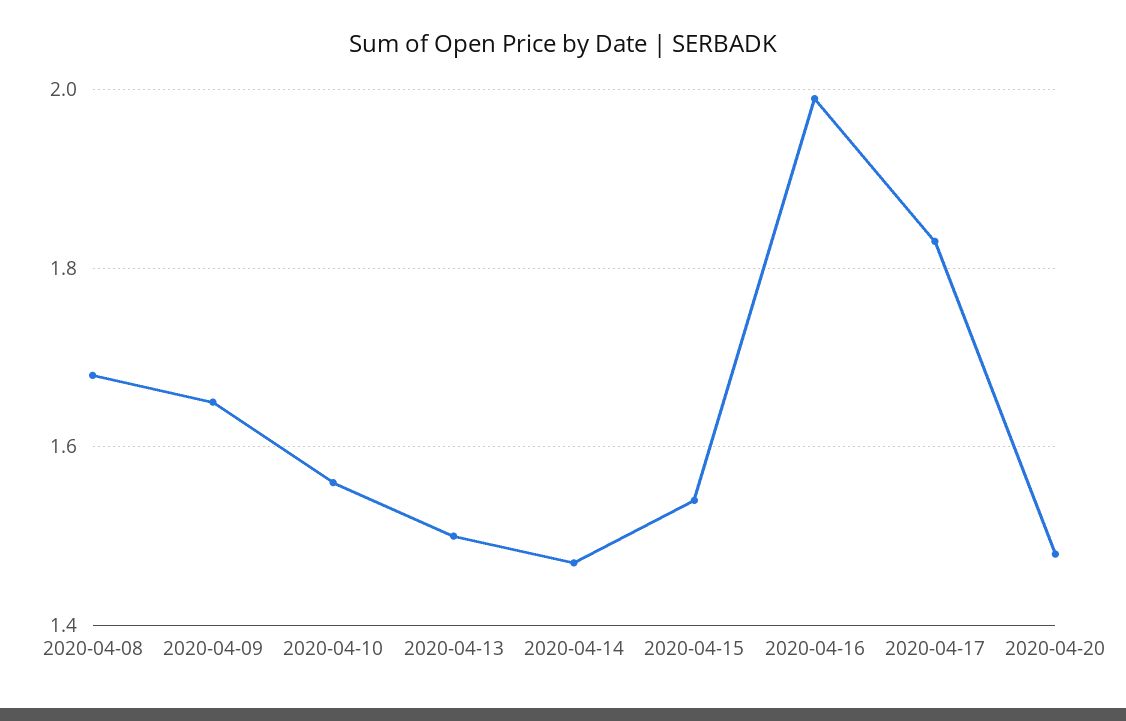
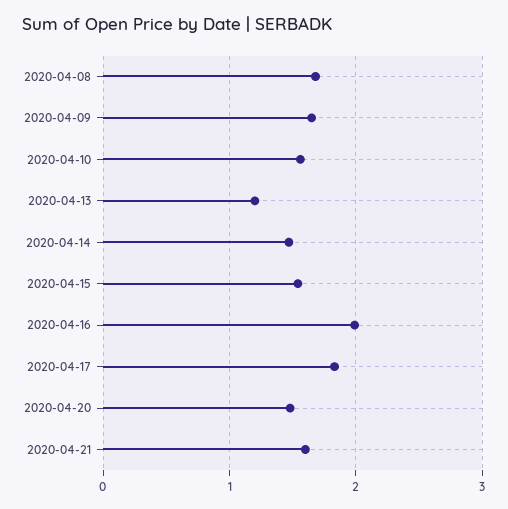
2020-04-13: 1.5 -> 1.2
2020-04-21: none -> 1.6

